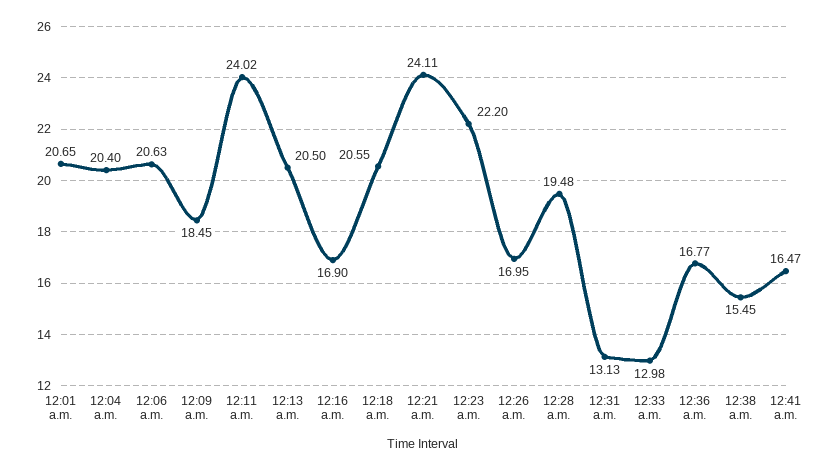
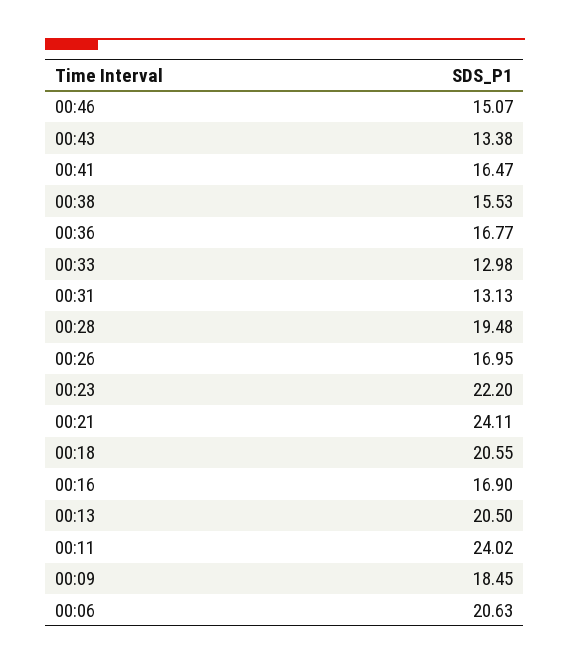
12:01 a.m.: 20.65 -> none
12:04 a.m.: 20.4 -> none
12:38 a.m.: 15.45 -> 15.53
00:46: none -> 15.07
00:43: none -> 13.38

